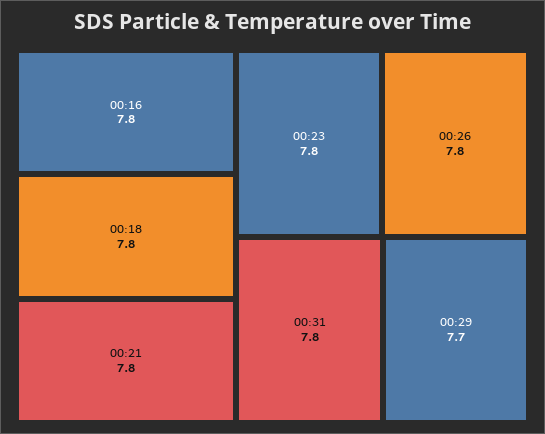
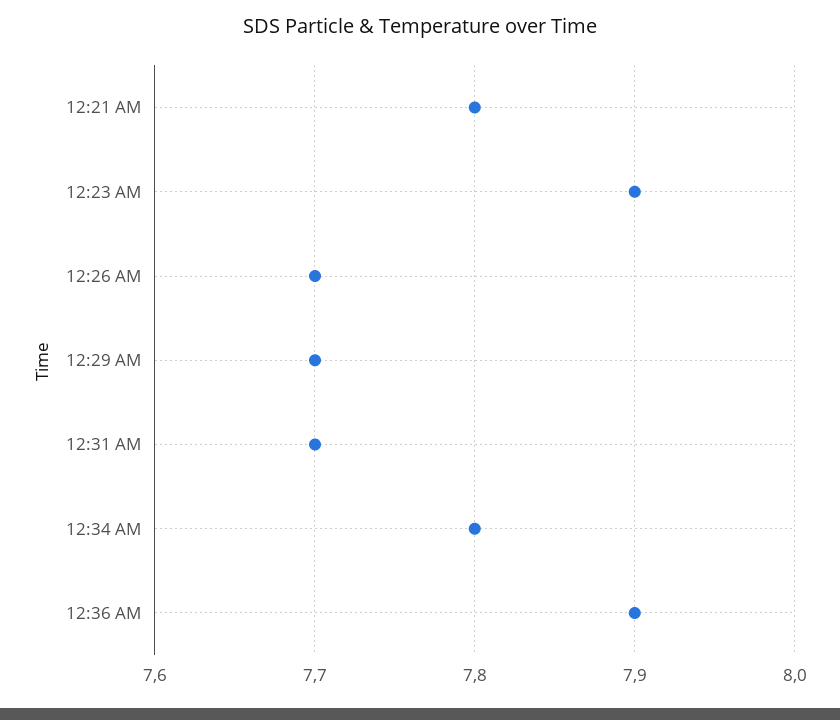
00:16: 7.8 -> none
00:18: 7.8 -> none
00:23: 7.8 -> 7.9
00:26: 7.8 -> 7.7
00:31: 7.8 -> 7.7
12:34 AM: none -> 7.8
12:36 AM: none -> 7.9

